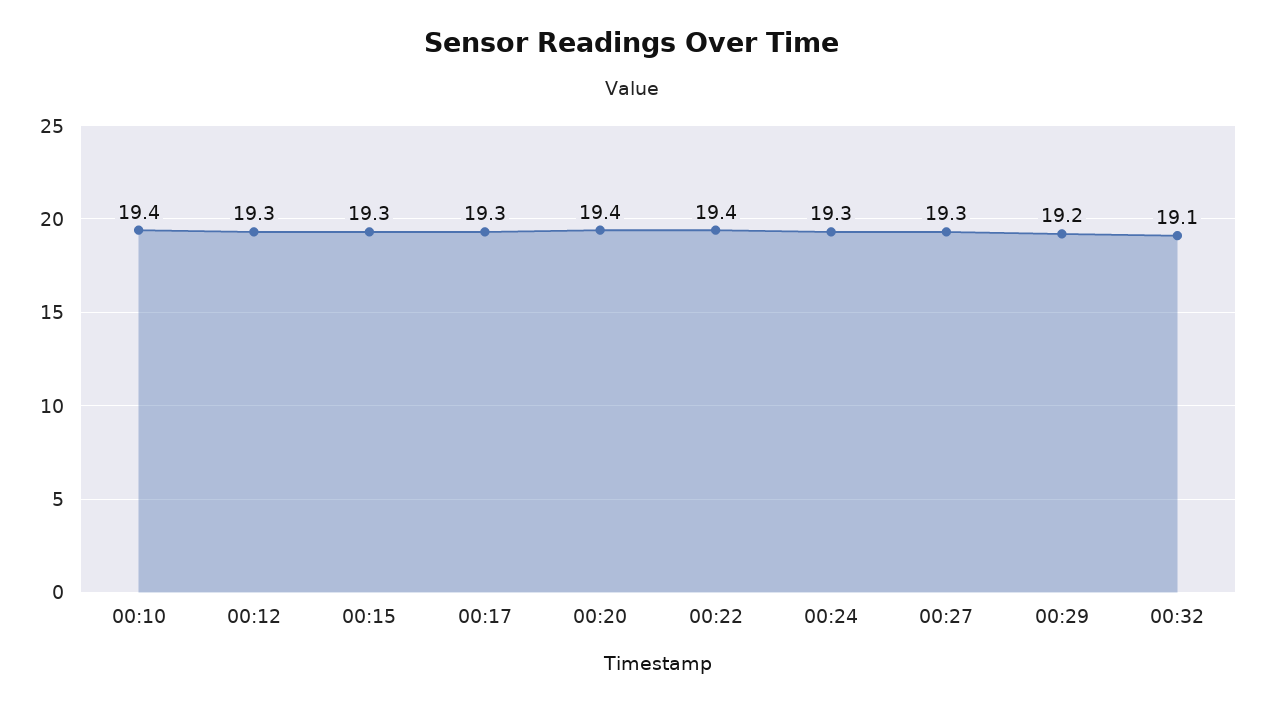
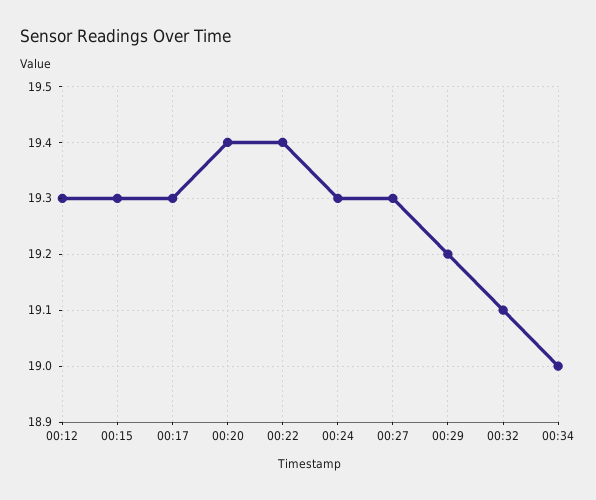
00:10: 19.4 -> none
00:34: none -> 19

